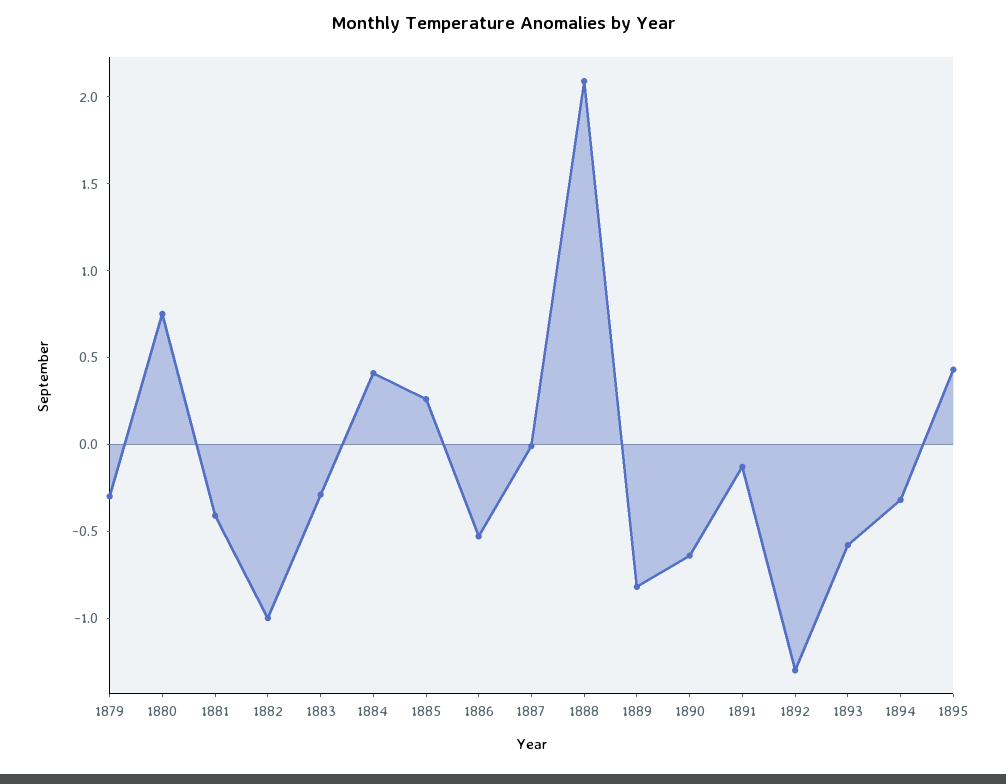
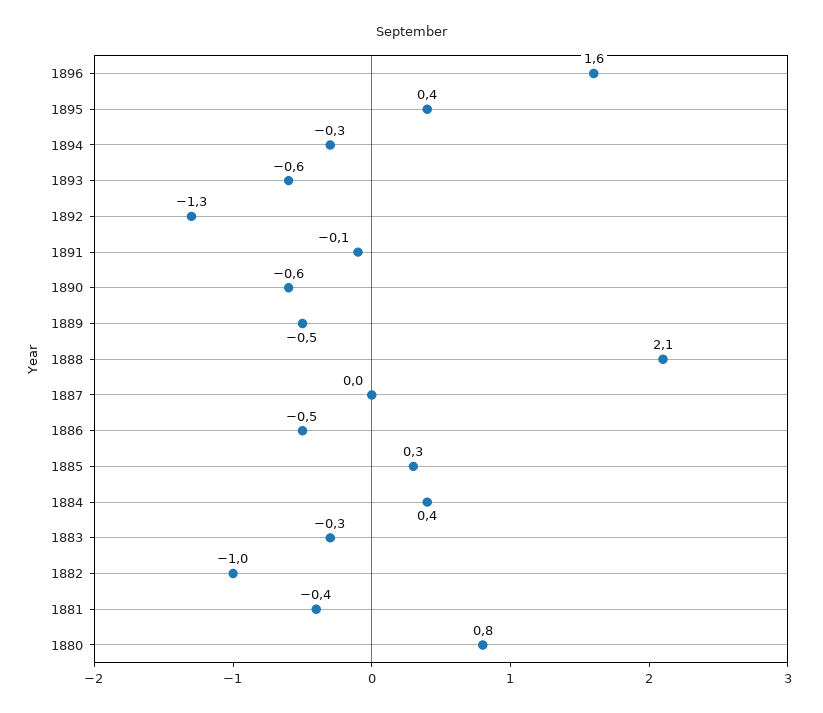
1879: -0.3 -> none
1889: -0.8 -> -0.5
1896: none -> 1.6

